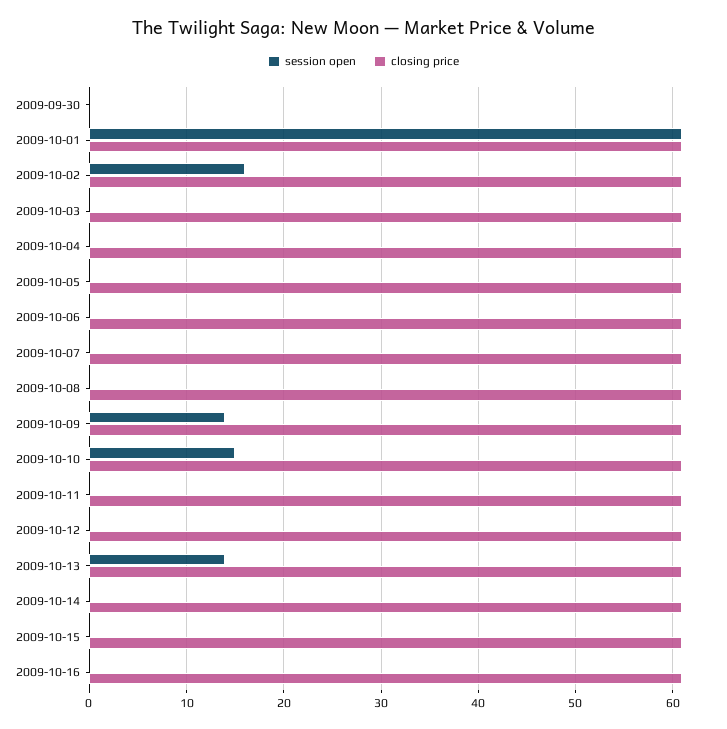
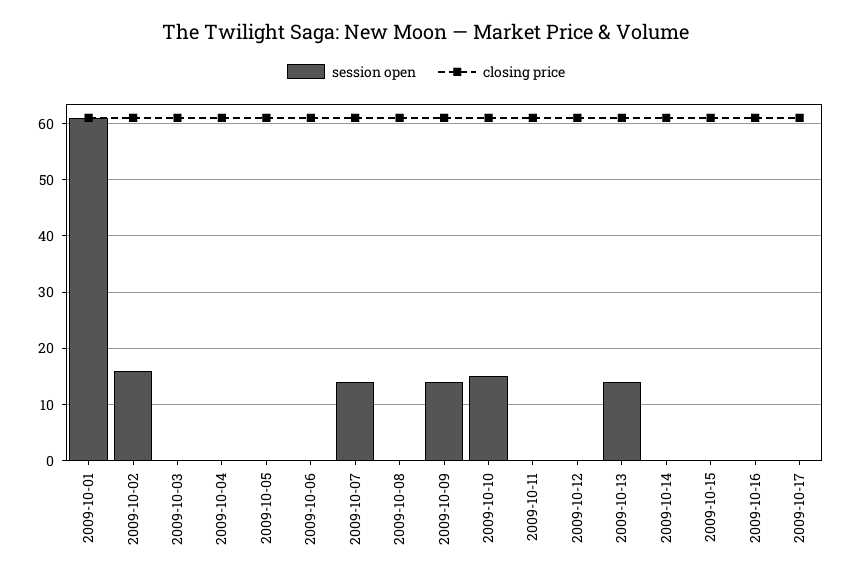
session open, 2009-09-30: 0 -> none
closing price, 2009-09-30: 0 -> none
session open, 2009-10-07: 0 -> 15
session open, 2009-10-17: none -> 0
closing price, 2009-10-17: none -> 60

